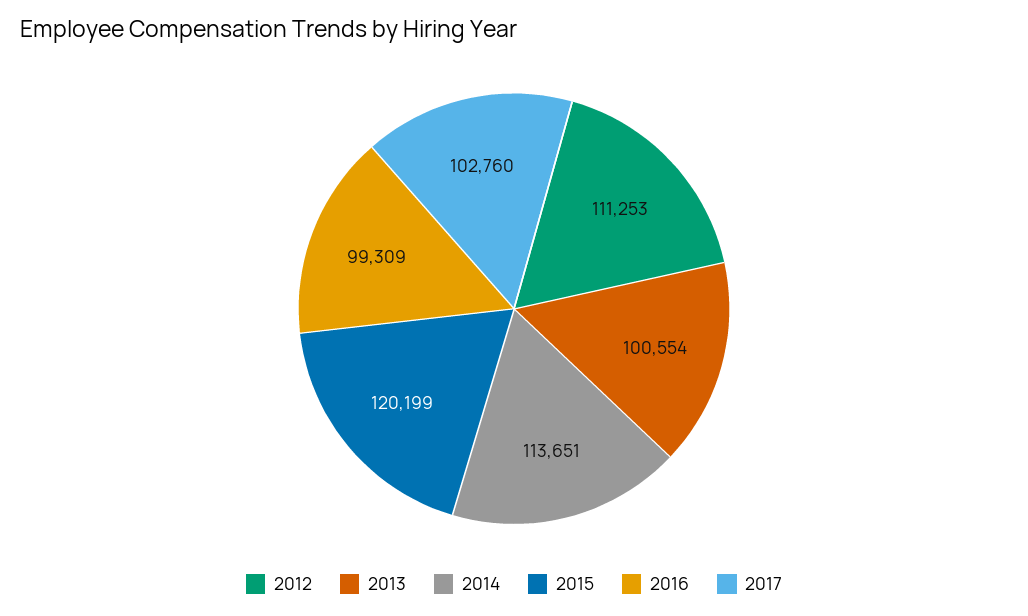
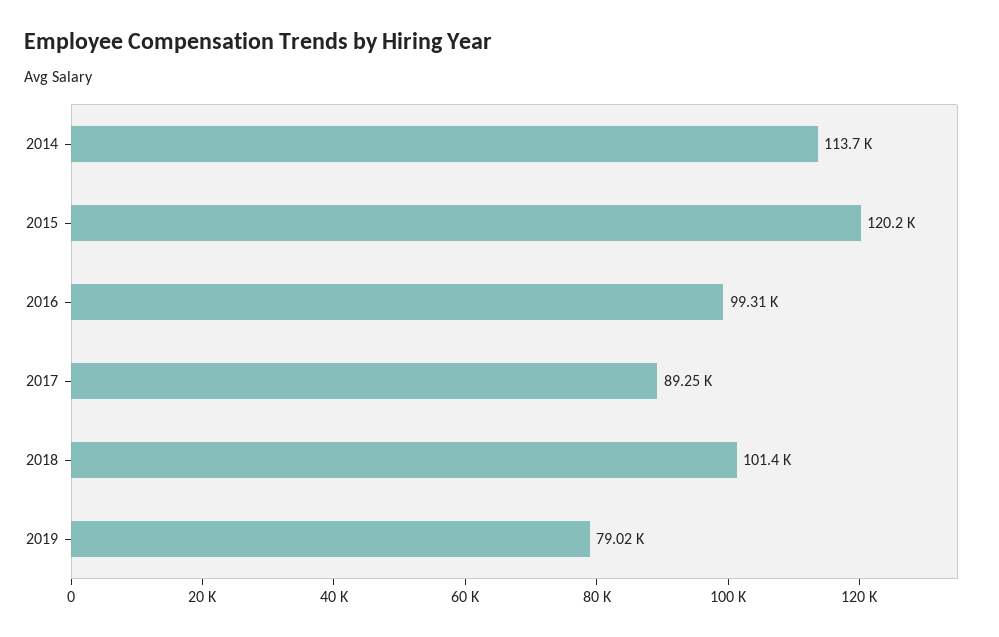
2012: 111253 -> none
2013: 100554 -> none
2017: 102760 -> 89250
2018: none -> 101400
2019: none -> 79020

